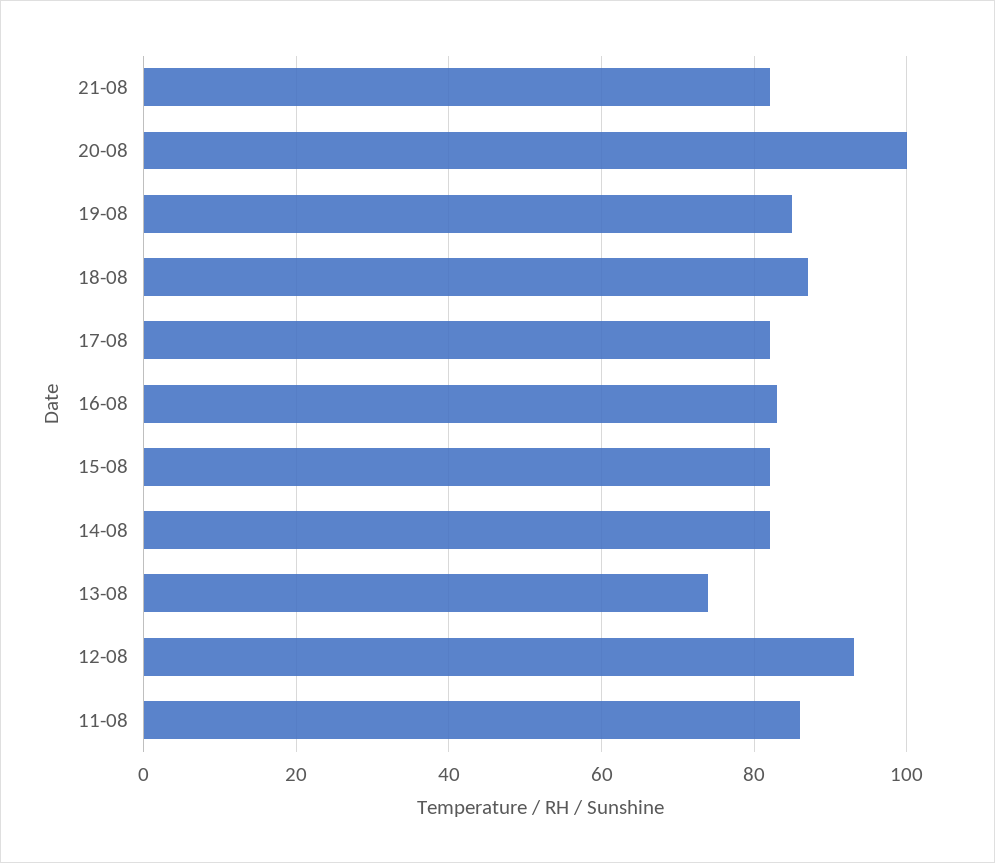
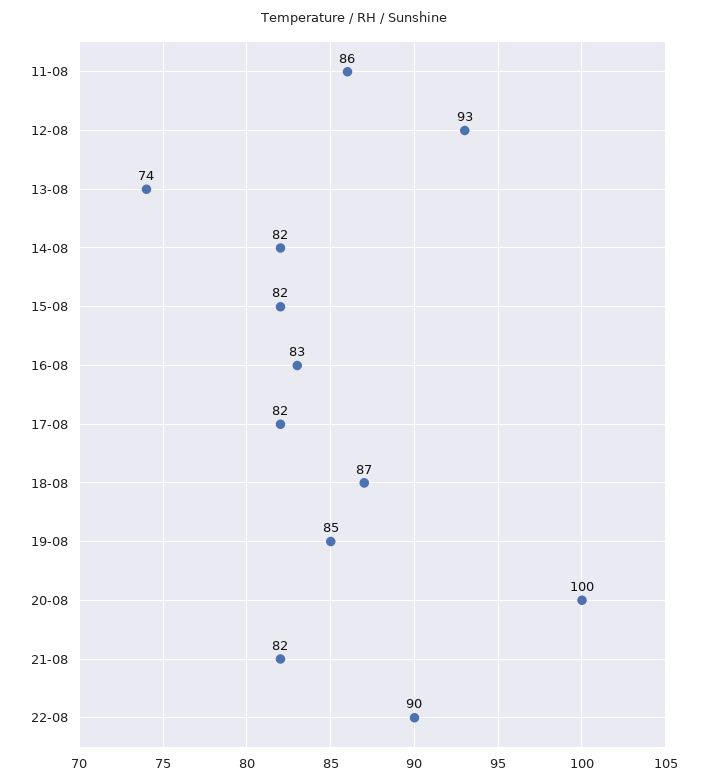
22-08: none -> 90

